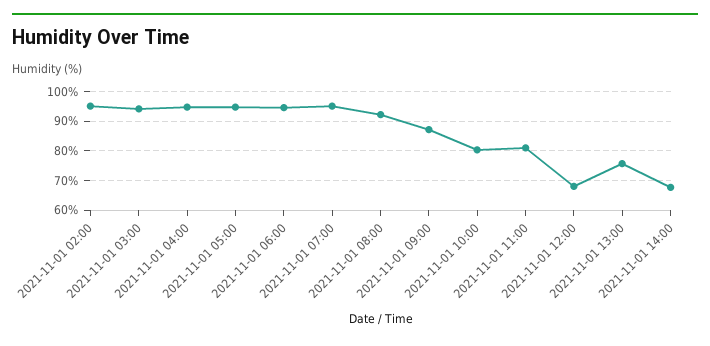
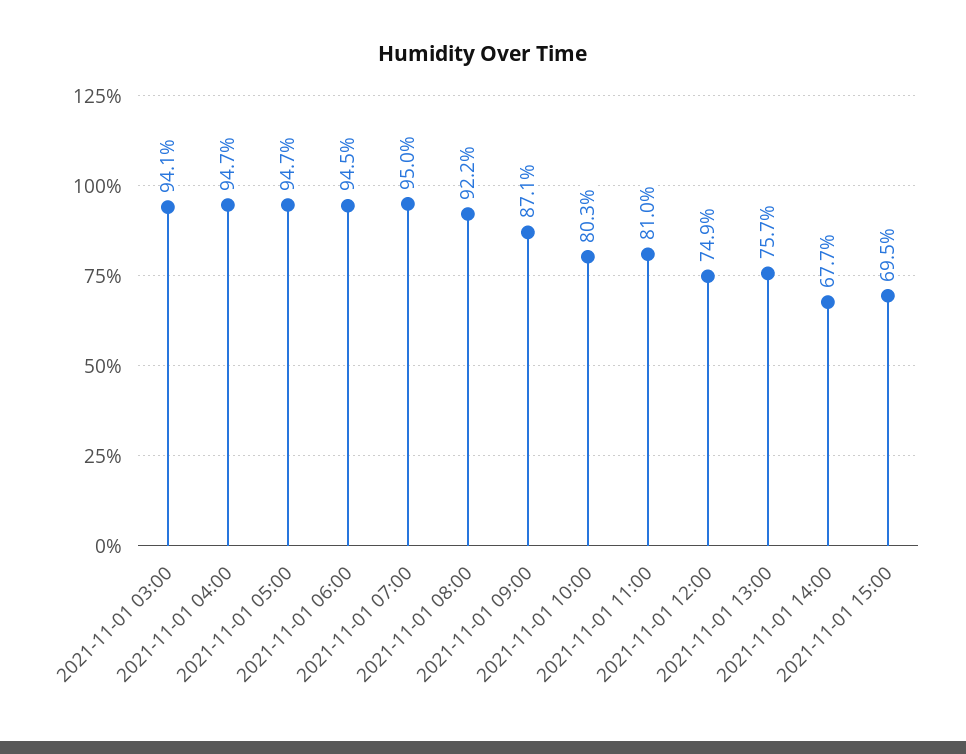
2021-11-01 02:00: 95 -> none
2021-11-01 12:00: 67.5 -> 74.9
2021-11-01 15:00: none -> 69.5

